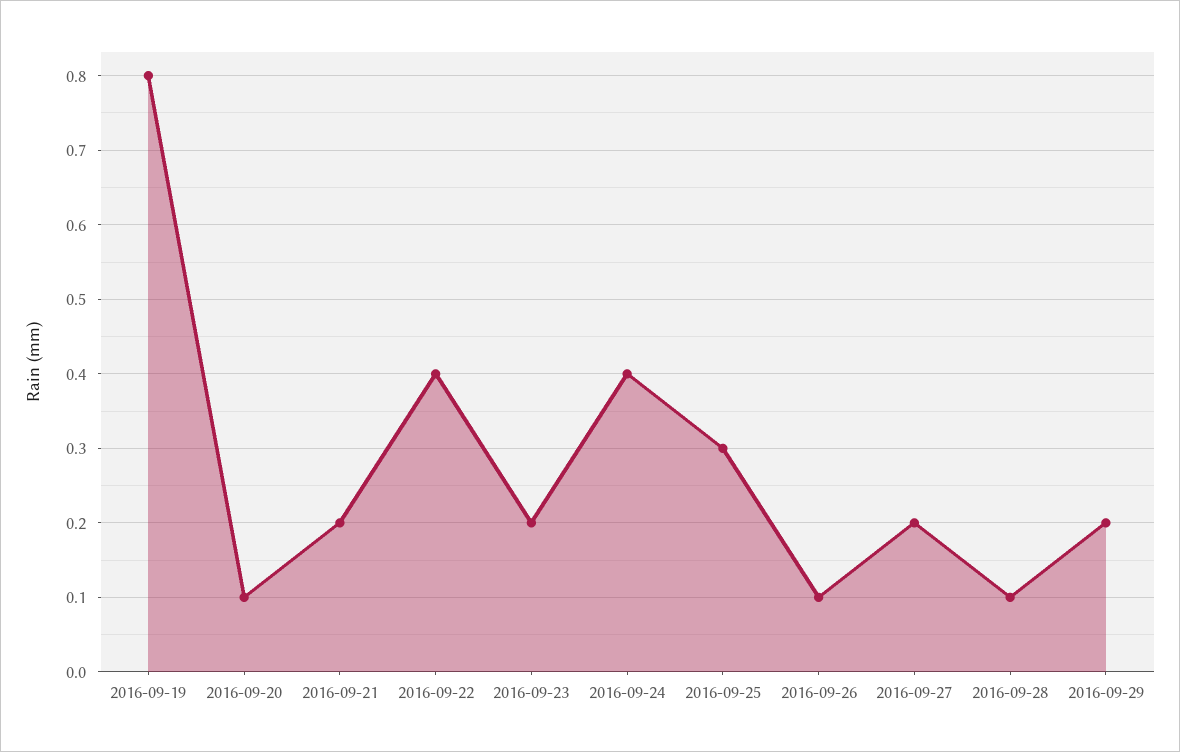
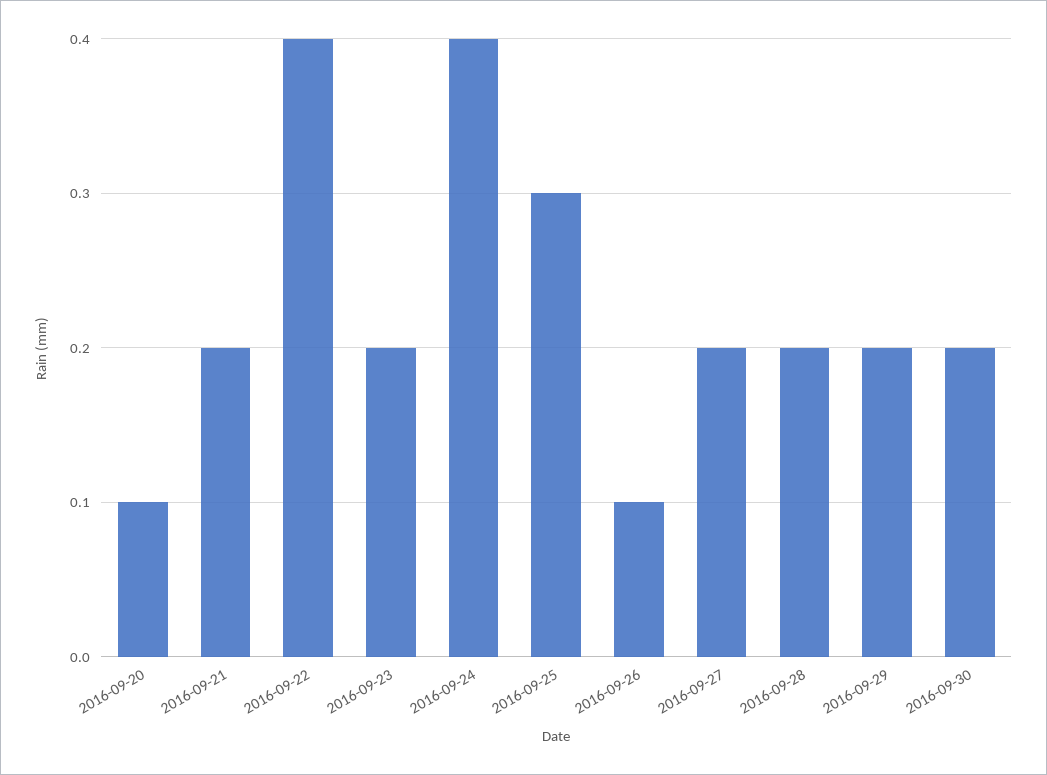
2016-09-19: 0.8 -> none
2016-09-28: 0.1 -> 0.2
2016-09-30: none -> 0.2

